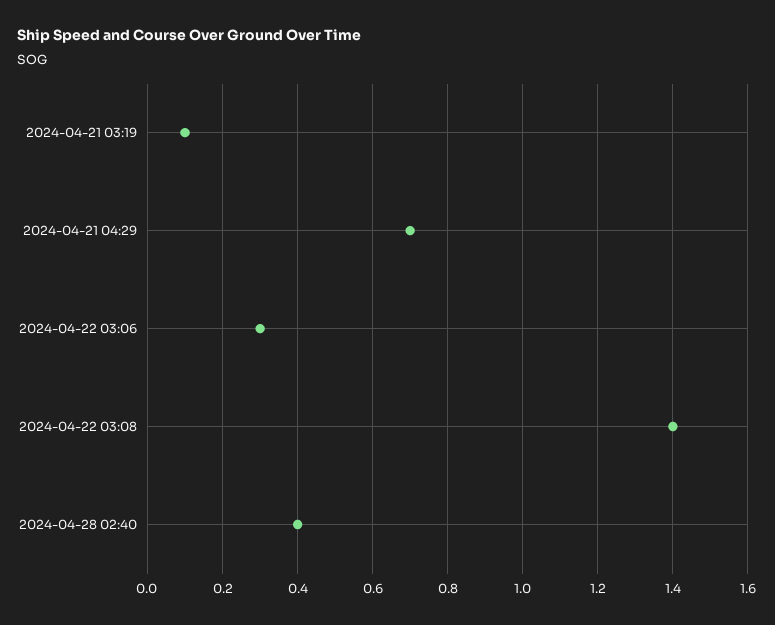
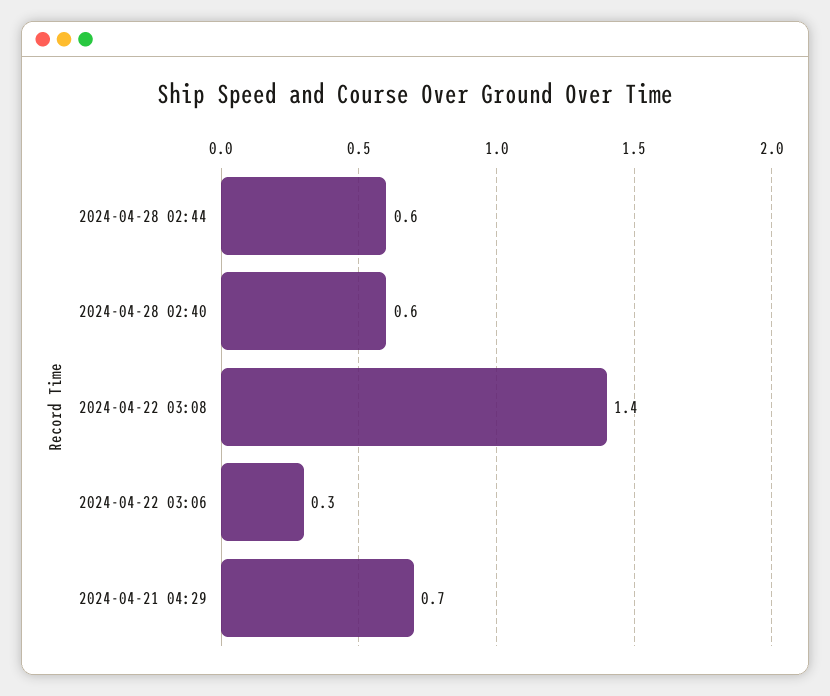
2024-04-21 03:19: 0.1 -> none
2024-04-28 02:40: 0.4 -> 0.6
2024-04-28 02:44: none -> 0.6

